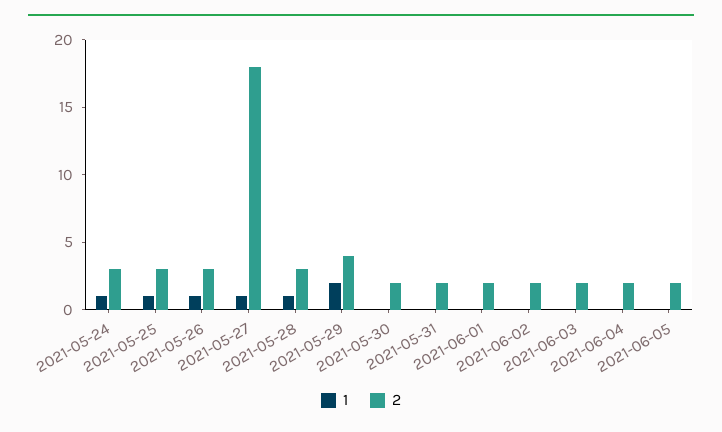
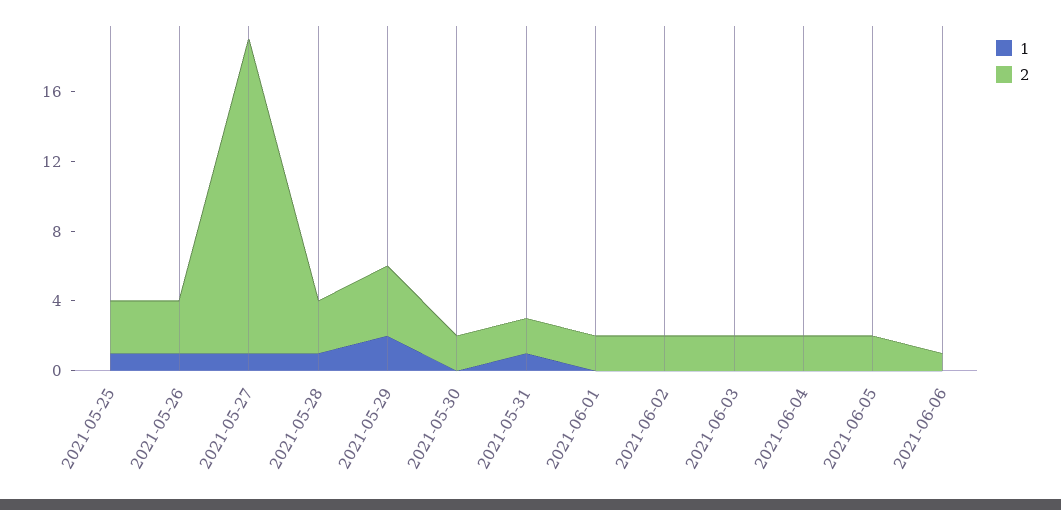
1, 2021-05-24: 1 -> none
2, 2021-05-24: 3 -> none
1, 2021-05-31: 0 -> 1
1, 2021-06-06: none -> 0
2, 2021-06-06: none -> 1

